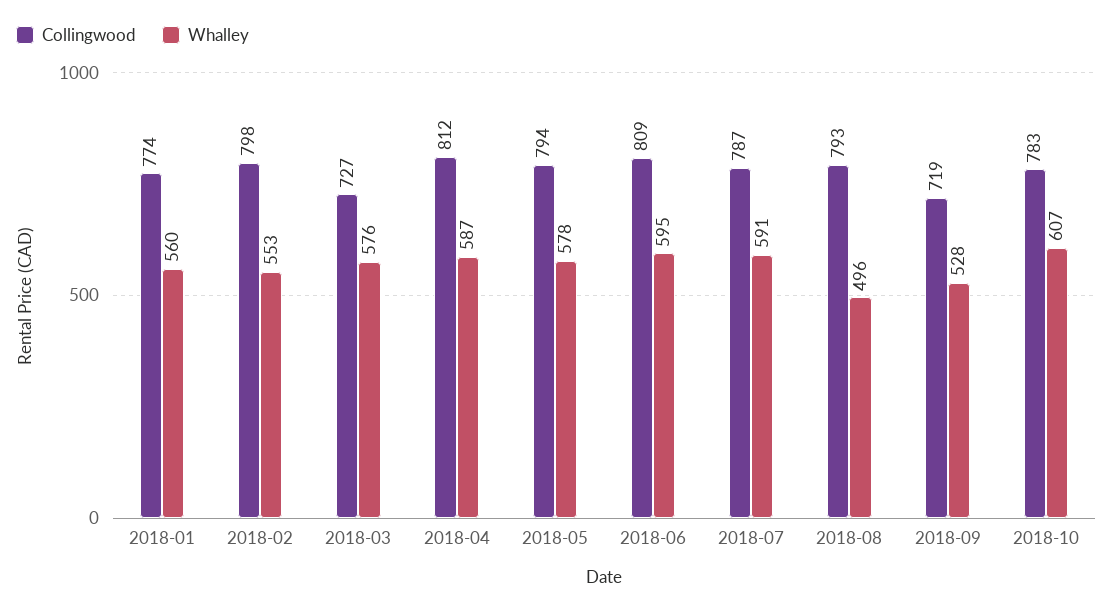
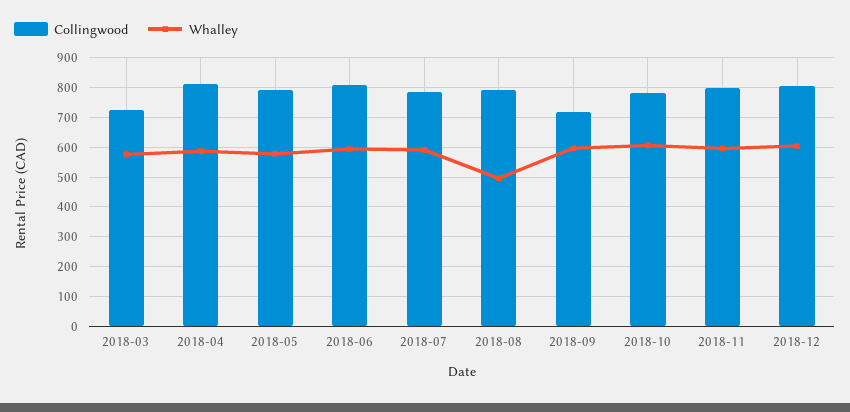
Collingwood, 2018-01: 774 -> none
Whalley, 2018-01: 560 -> none
Collingwood, 2018-02: 798 -> none
Whalley, 2018-02: 553 -> none
Whalley, 2018-09: 528 -> 600
Collingwood, 2018-11: none -> 800
Whalley, 2018-11: none -> 600
Collingwood, 2018-12: none -> 800
Whalley, 2018-12: none -> 600

